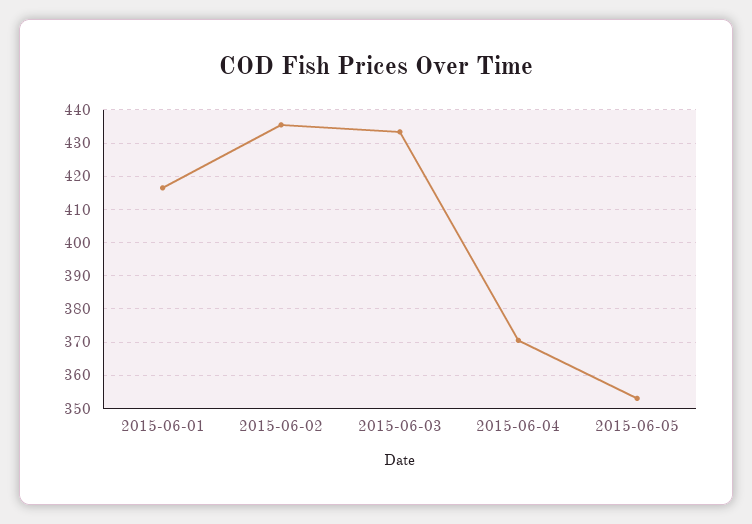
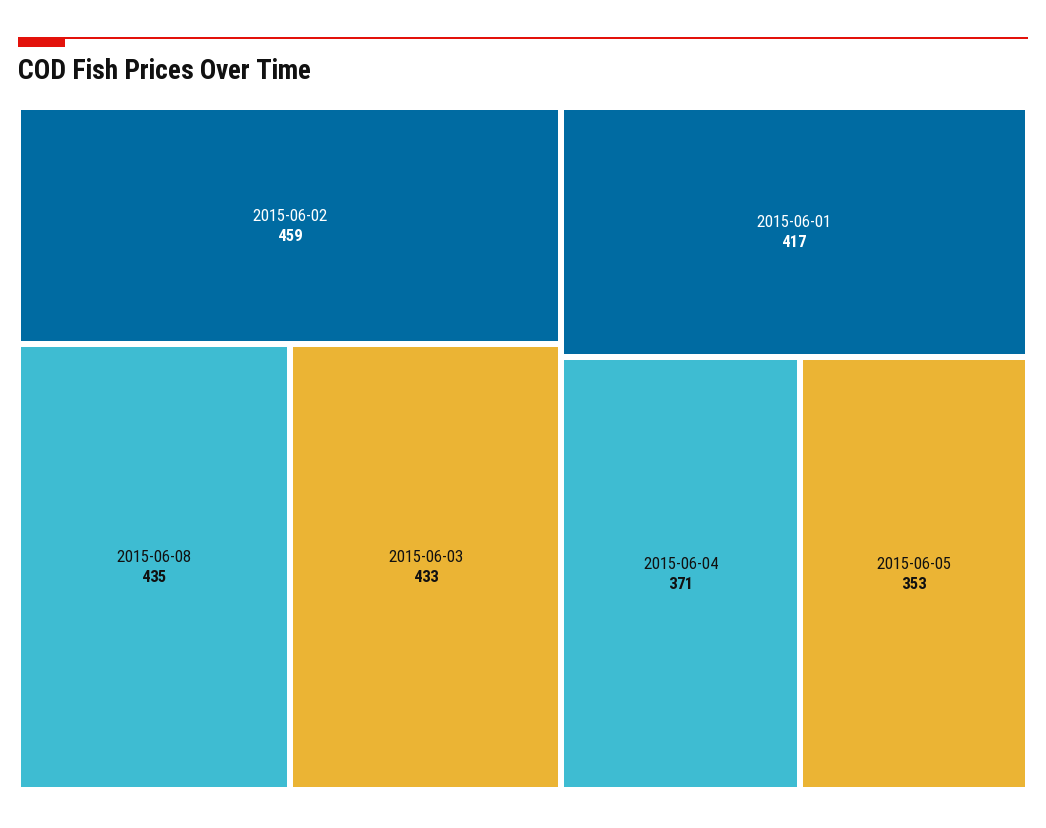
2015-06-02: 436 -> 459
2015-06-08: none -> 435

